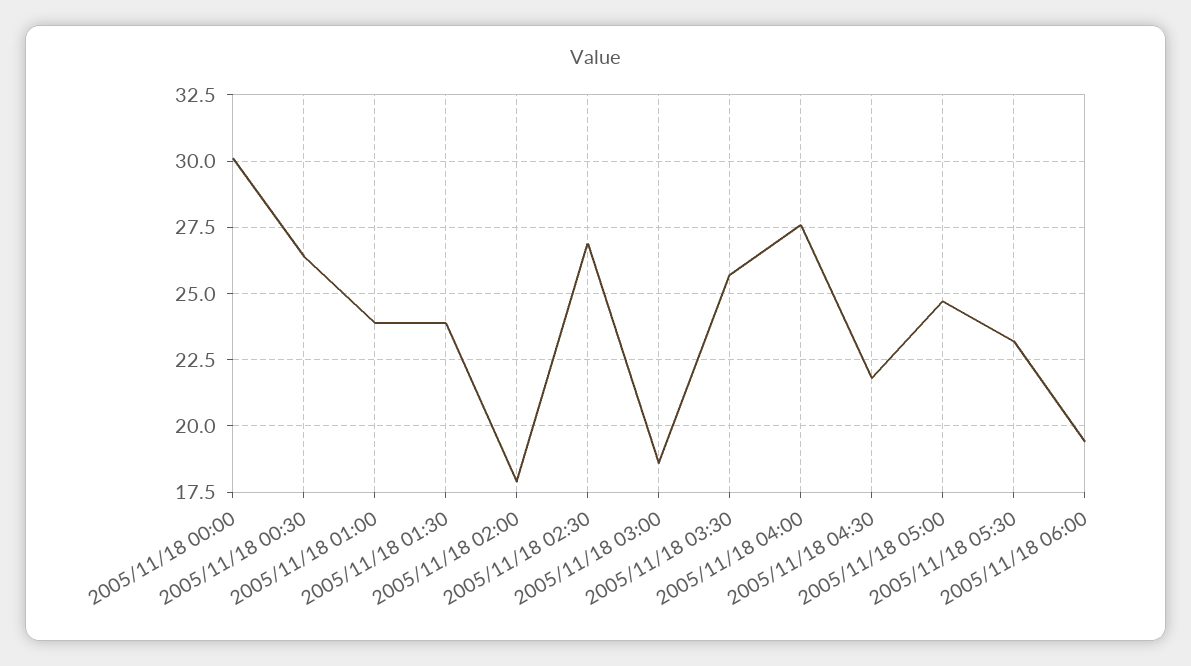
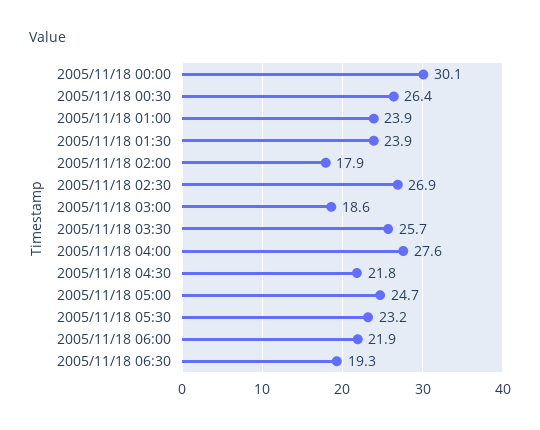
2005/11/18 06:00: 19.5 -> 21.9
2005/11/18 06:30: none -> 19.3

